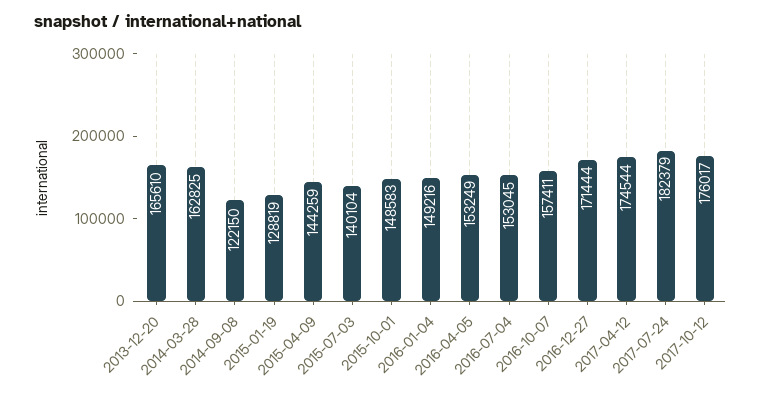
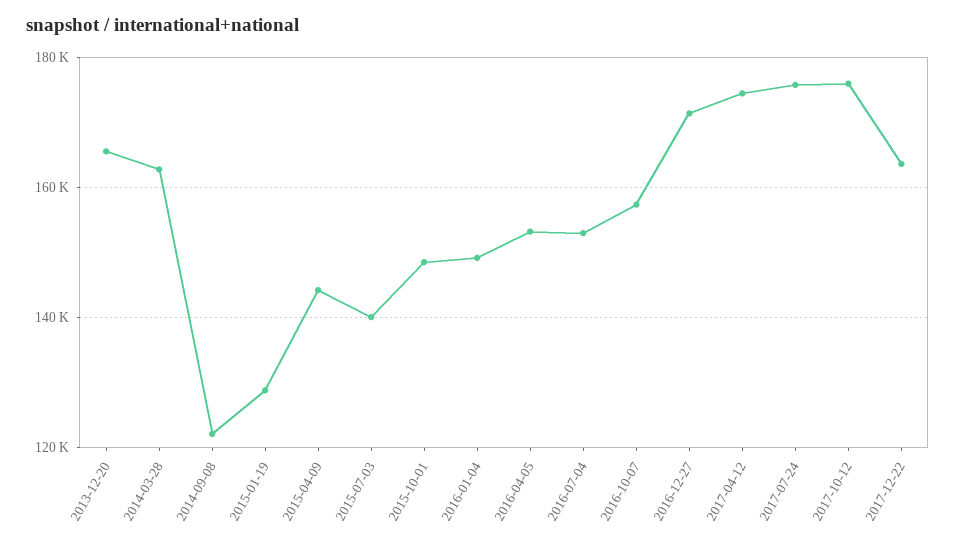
2017-07-24: 182379 -> 176000
2017-12-22: none -> 164000

